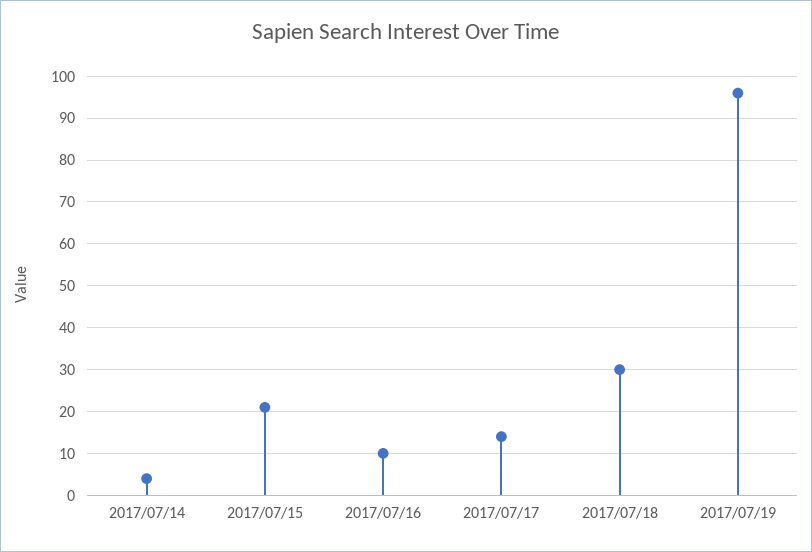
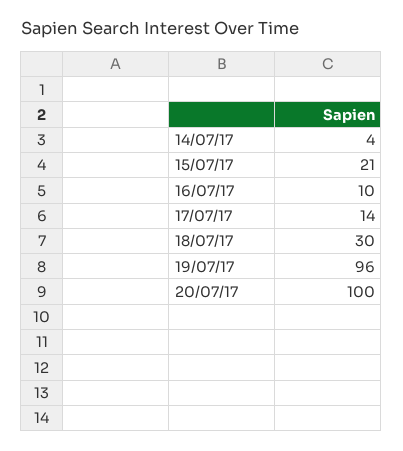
20/07/17: none -> 100

